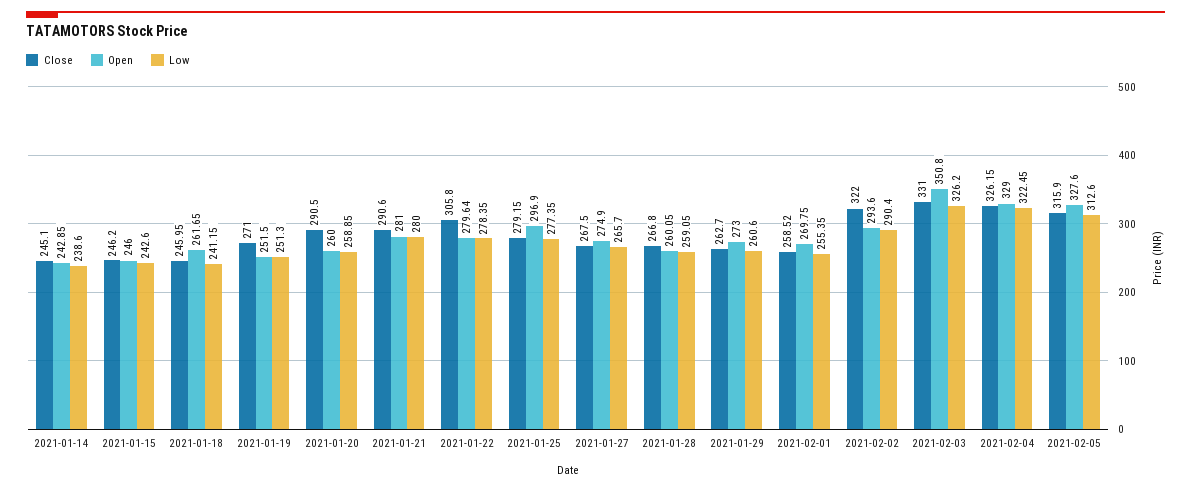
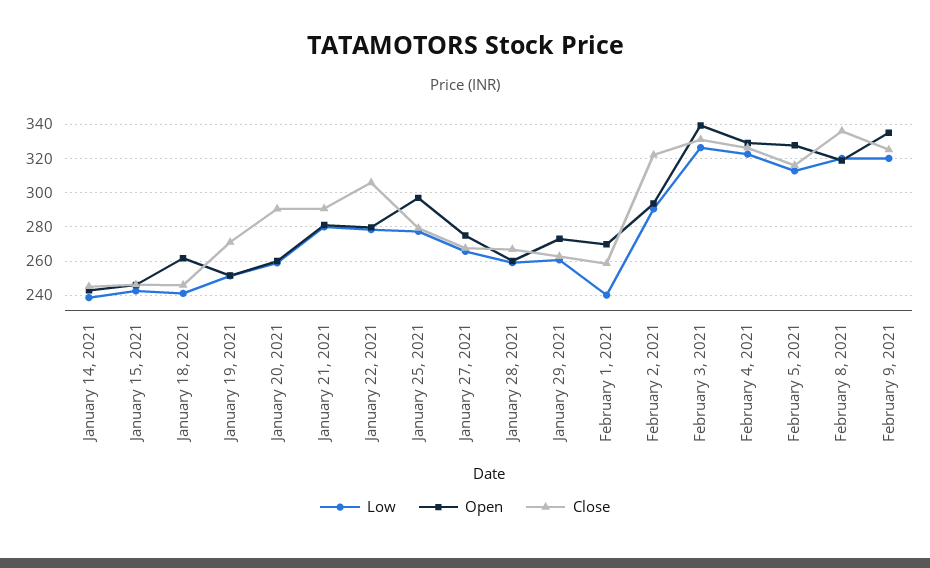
Low, 2021-02-01: 255.35 -> 240
Open, 2021-02-03: 350.8 -> 340
Low, February 8, 2021: none -> 320
Open, February 8, 2021: none -> 320
Close, February 8, 2021: none -> 335
Low, February 9, 2021: none -> 320
Open, February 9, 2021: none -> 335
Close, February 9, 2021: none -> 325

